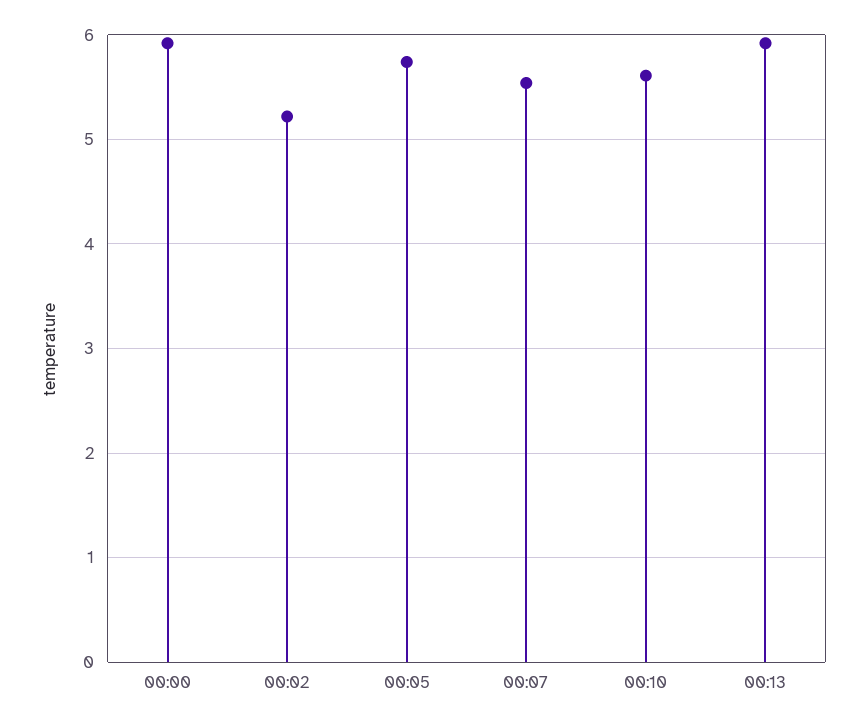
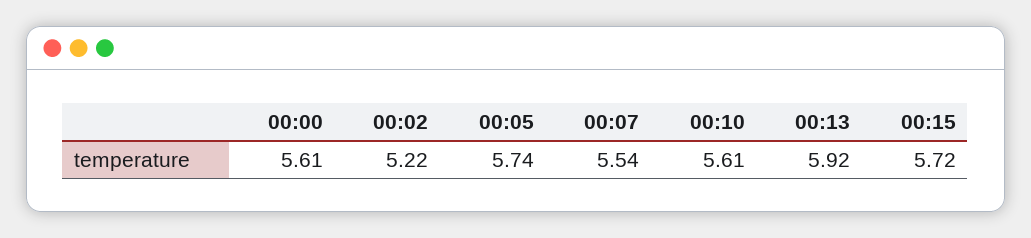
00:00: 5.9 -> 5.61
00:15: none -> 5.72

